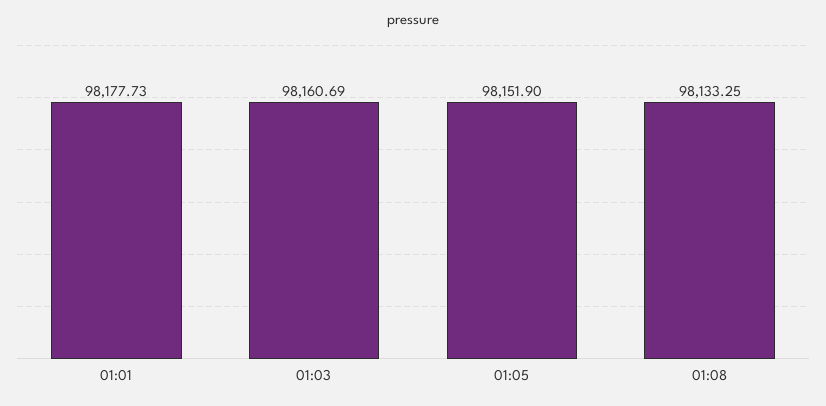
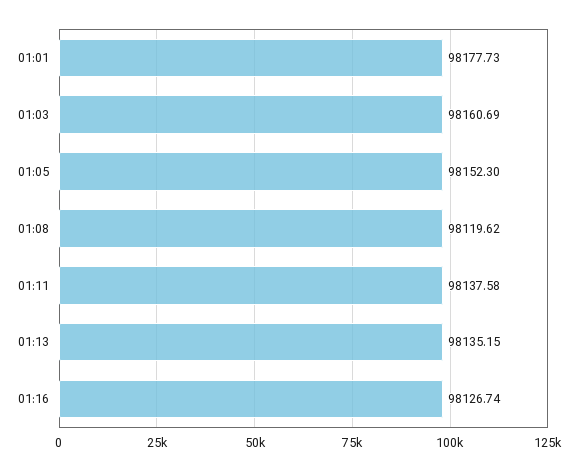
01:05: 98151.9 -> 98152.3
01:08: 98133.25 -> 98119.62
01:11: none -> 98137.58
01:13: none -> 98135.15
01:16: none -> 98126.74

